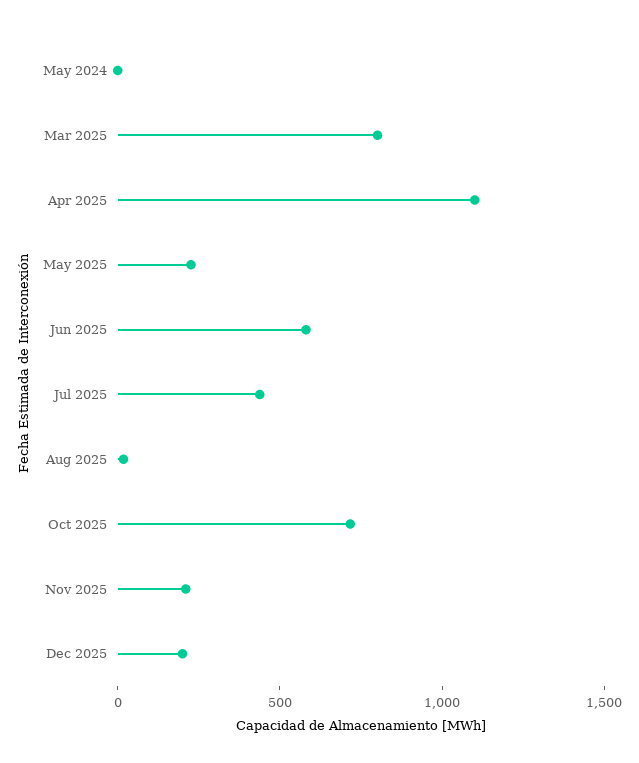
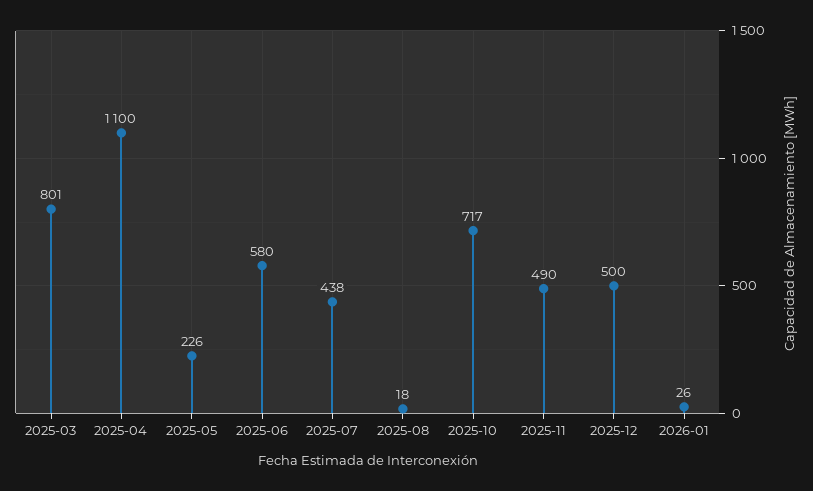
May 2024: 0 -> none
Nov 2025: 200 -> 490
Dec 2025: 200 -> 500
2026-01: none -> 26

